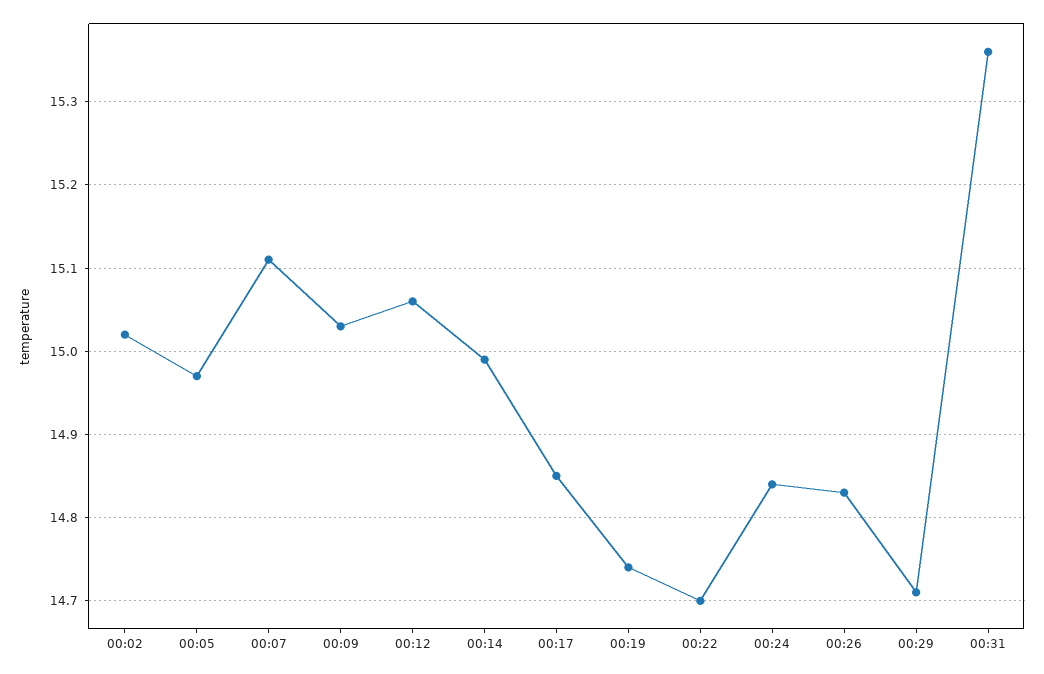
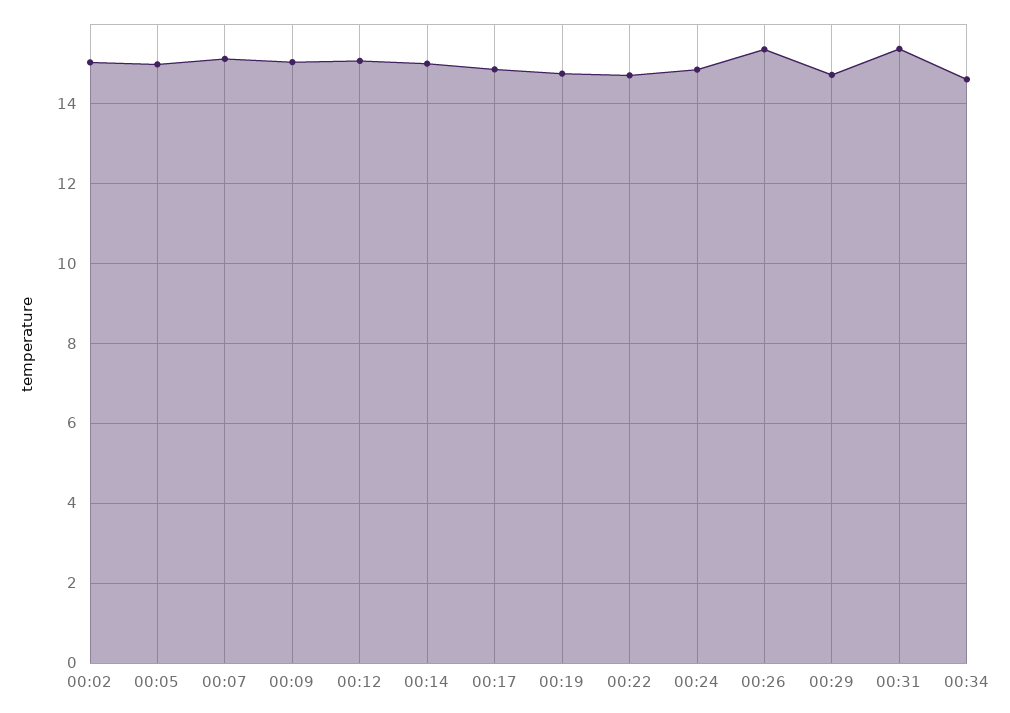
00:26: 14.83 -> 15.4
00:34: none -> 14.6

